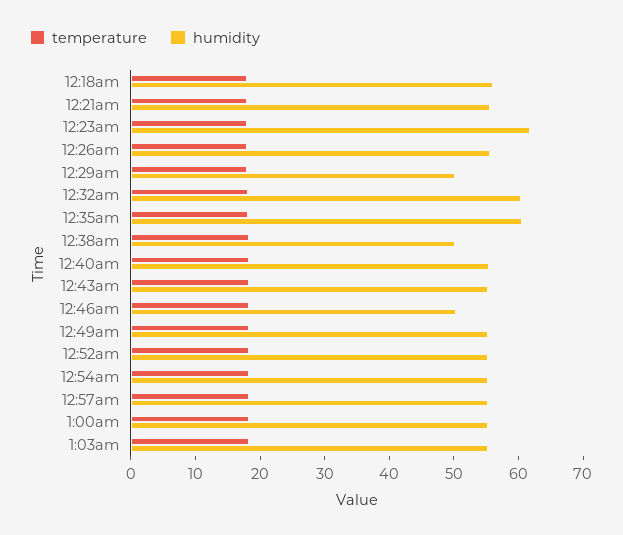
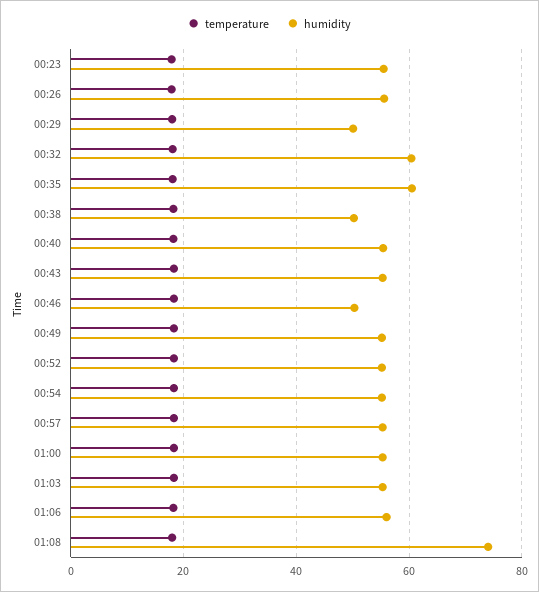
temperature, 12:18am: 18 -> none
humidity, 12:18am: 56 -> none
temperature, 12:21am: 18 -> none
humidity, 12:21am: 56 -> none
humidity, 12:23am: 62 -> 56
temperature, 01:06: none -> 18
humidity, 01:06: none -> 56
temperature, 01:08: none -> 18
humidity, 01:08: none -> 74

